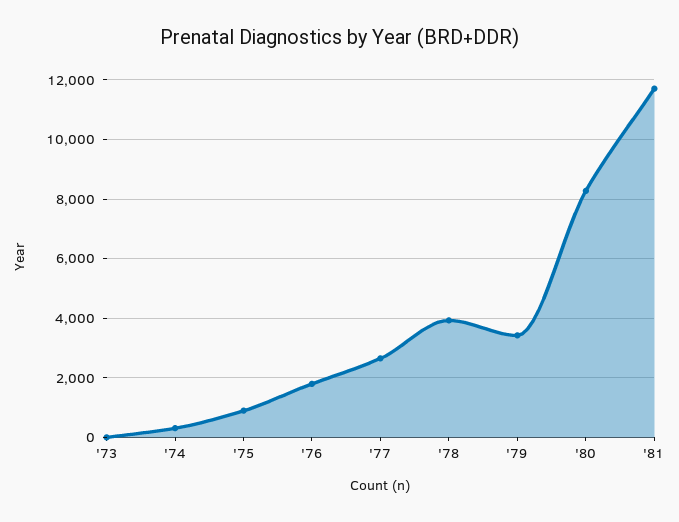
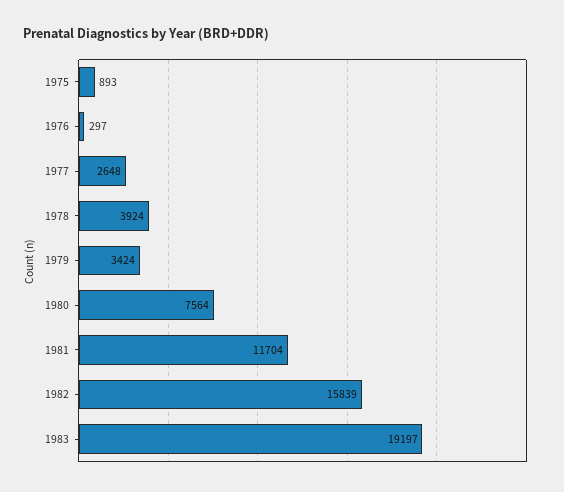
'73: 0 -> none
'74: 250 -> none
'76: 1750 -> 297
'80: 8250 -> 7564
1982: none -> 15839
1983: none -> 19197

